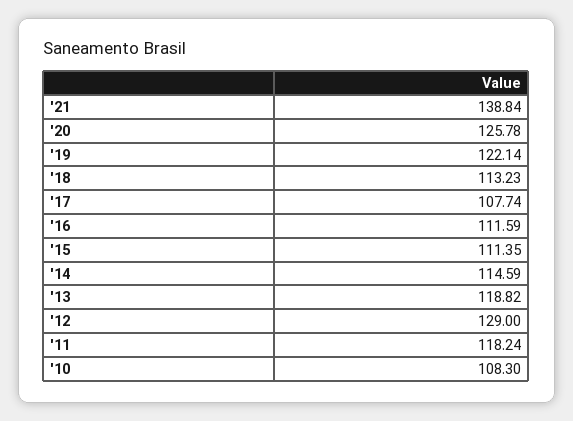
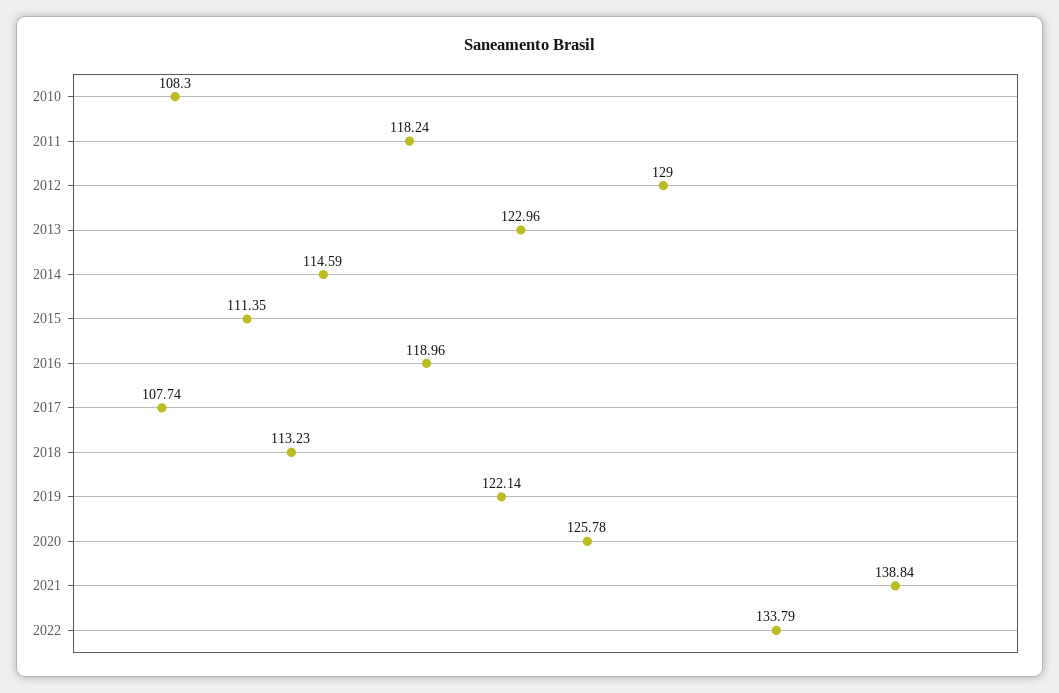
'16: 111.59 -> 118.96
'13: 118.82 -> 122.96
2022: none -> 133.79

